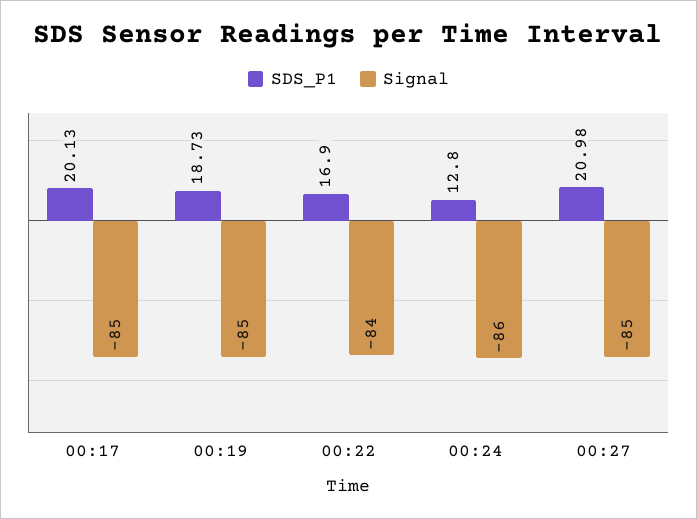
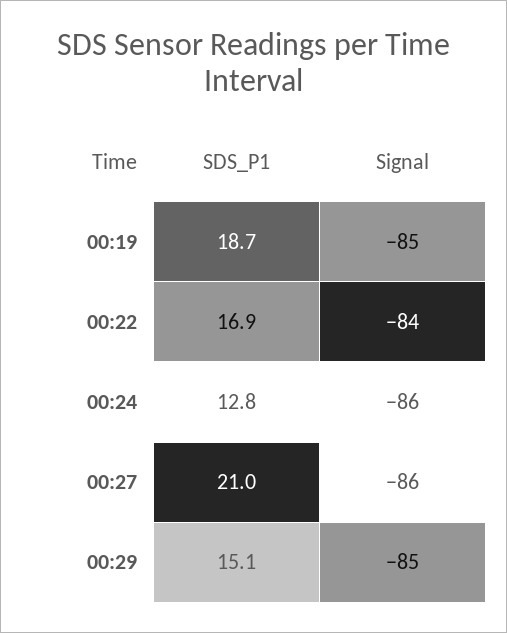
SDS_P1, 00:17: 20.13 -> none
Signal, 00:17: -85 -> none
Signal, 00:27: -85 -> -86
SDS_P1, 00:29: none -> 15.1
Signal, 00:29: none -> -85

